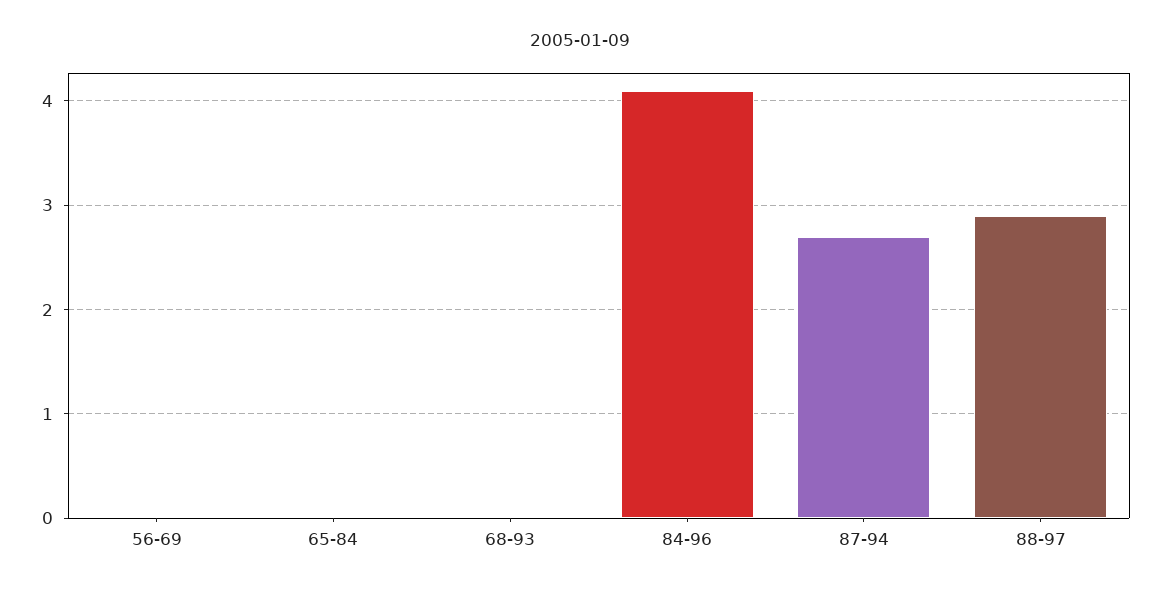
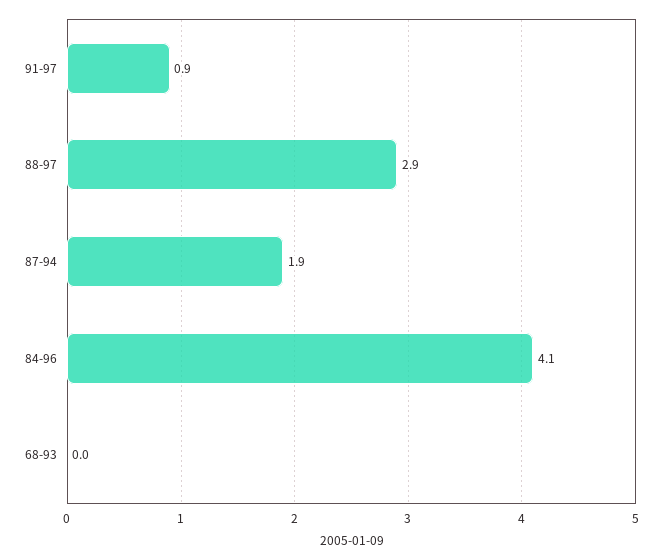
56-69: 0 -> none
65-84: 0 -> none
87-94: 2.7 -> 1.9
91-97: none -> 0.9

